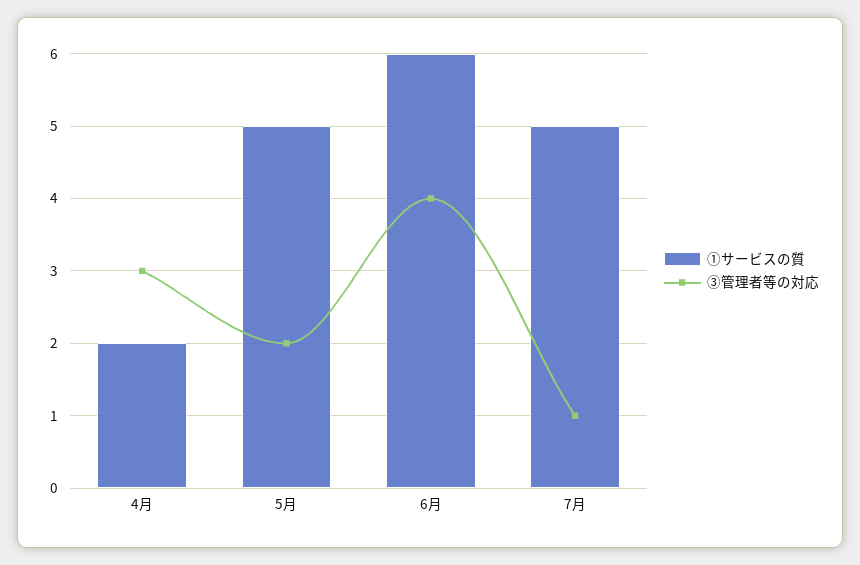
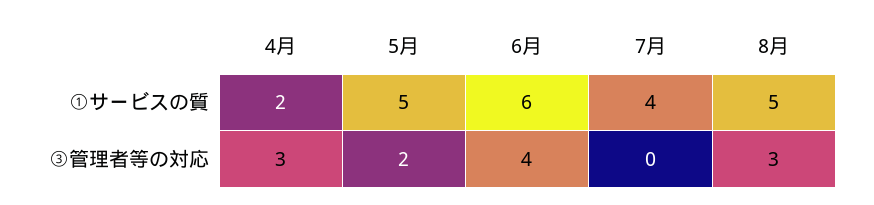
①サービスの質, 7月: 5 -> 4
③管理者等の対応, 7月: 1 -> 0
①サービスの質, 8月: none -> 5
③管理者等の対応, 8月: none -> 3

